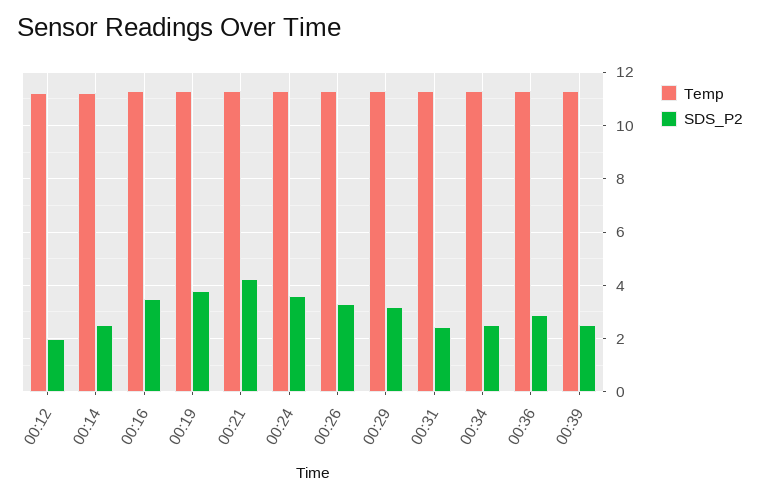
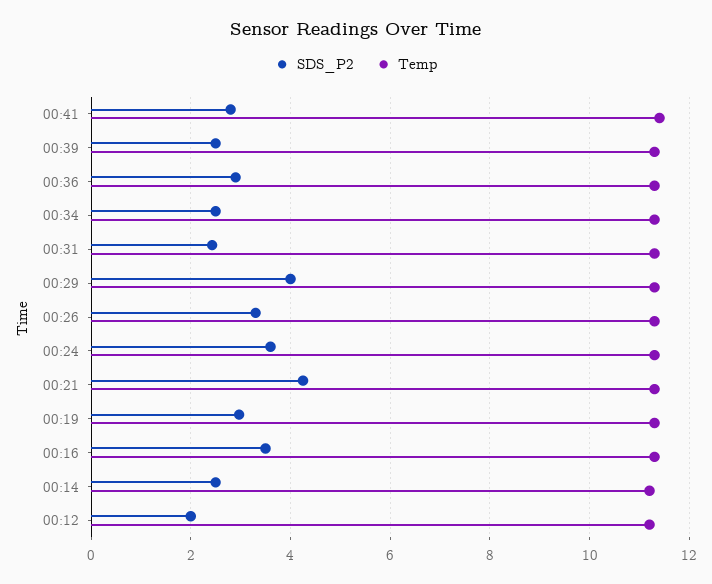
SDS_P2, 00:19: 3.75 -> 3
SDS_P2, 00:29: 3.25 -> 4
SDS_P2, 00:41: none -> 2.8
Temp, 00:41: none -> 11.4

